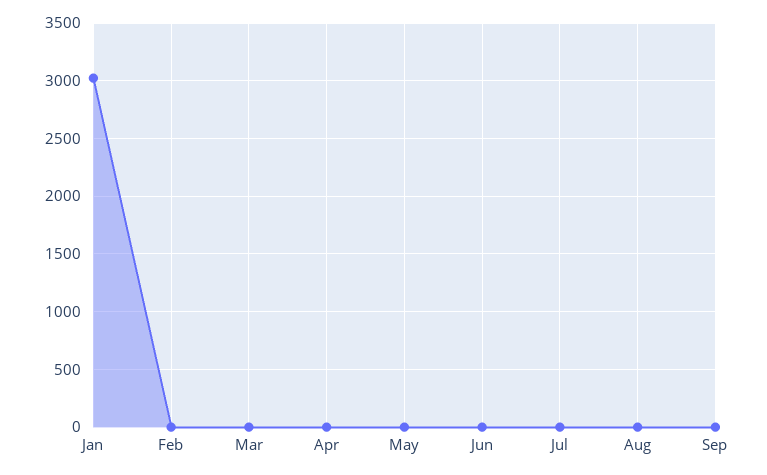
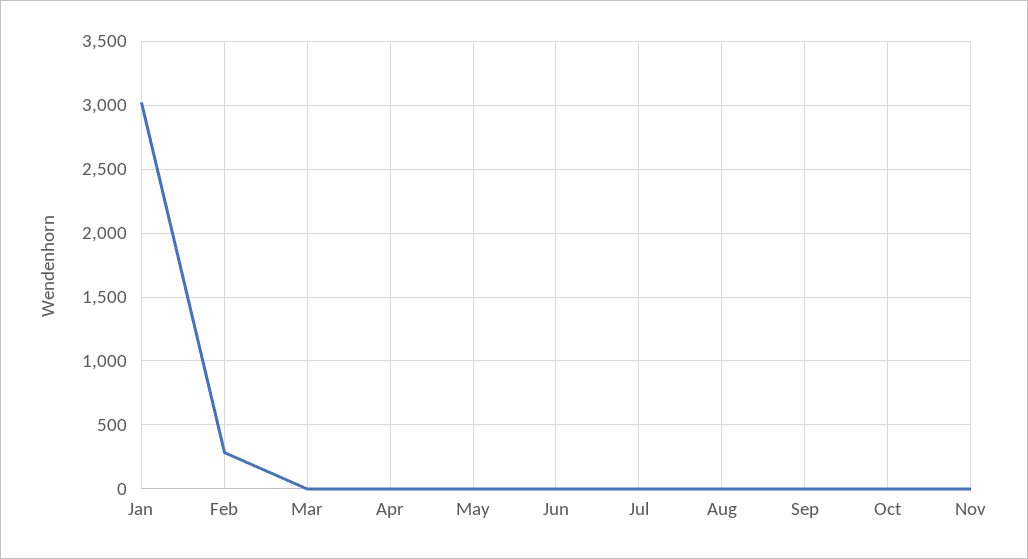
Feb: 0 -> 300
Oct: none -> 0
Nov: none -> 0

